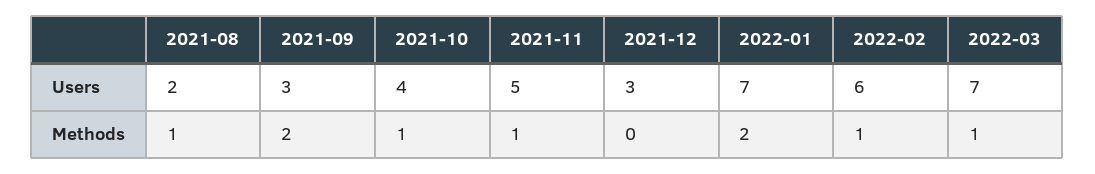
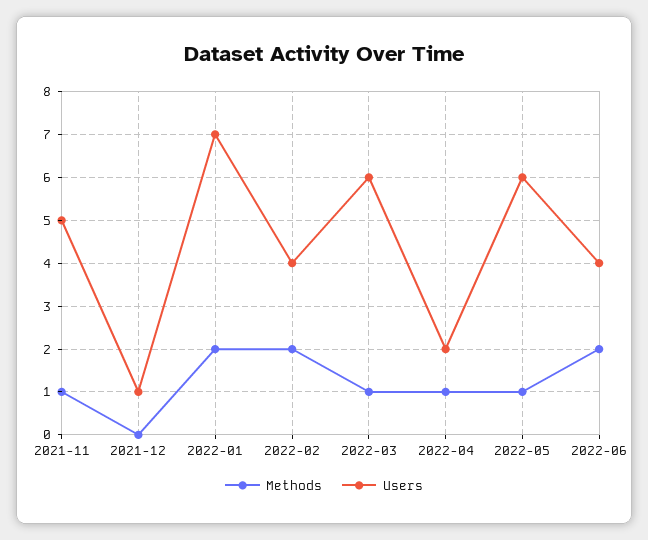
Users, 2021-08: 2 -> none
Users, 2021-09: 3 -> none
Users, 2021-10: 4 -> none
Users, 2021-12: 3 -> 1
Users, 2022-02: 6 -> 4
Users, 2022-03: 7 -> 6
Methods, 2021-08: 1 -> none
Methods, 2021-09: 2 -> none
Methods, 2021-10: 1 -> none
Methods, 2022-02: 1 -> 2
Methods, 2022-04: none -> 1
Users, 2022-04: none -> 2
Methods, 2022-05: none -> 1
Users, 2022-05: none -> 6
Methods, 2022-06: none -> 2
Users, 2022-06: none -> 4

